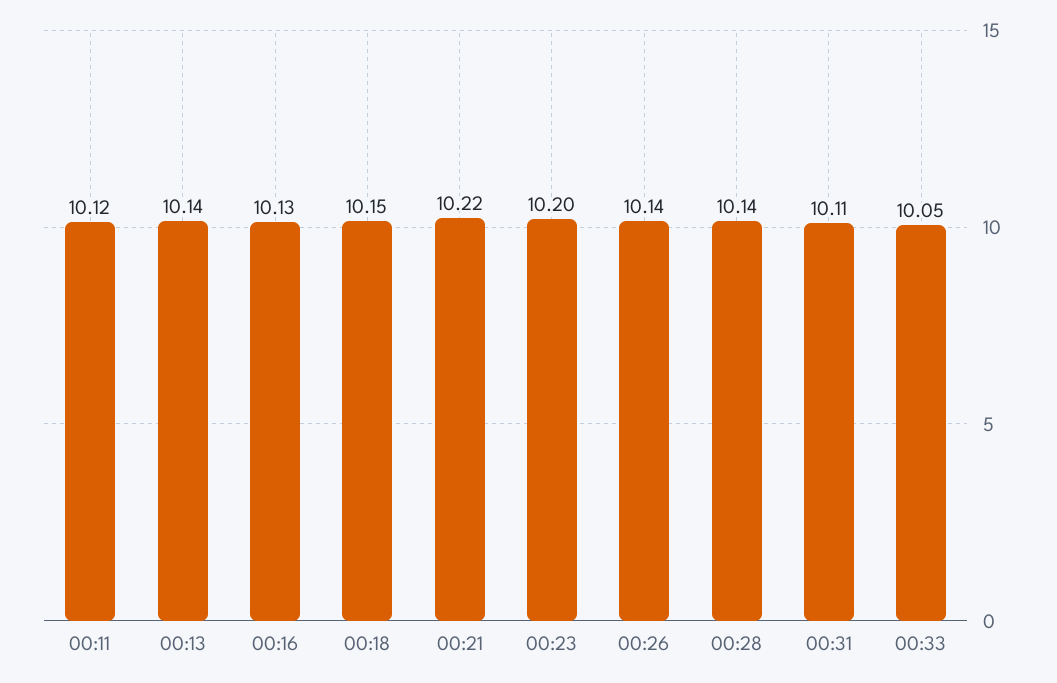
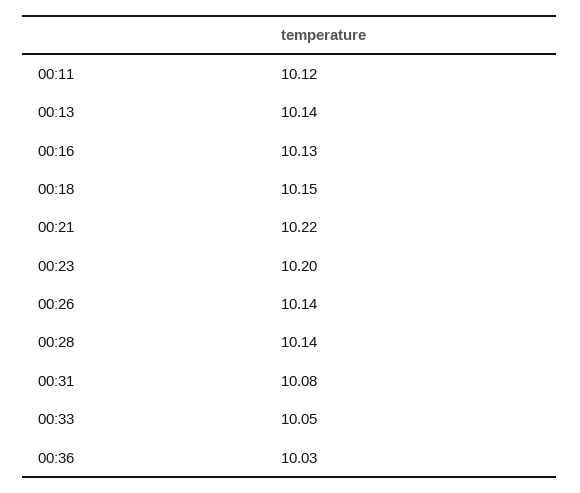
00:31: 10.11 -> 10.08
00:36: none -> 10.03

